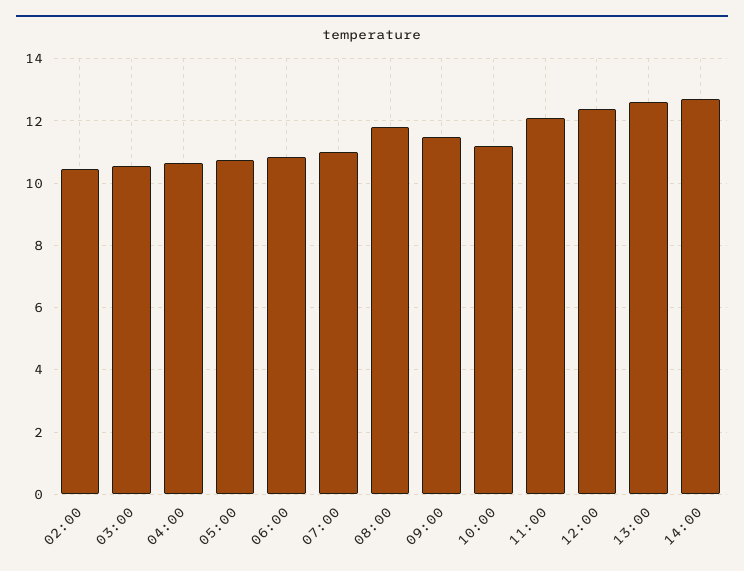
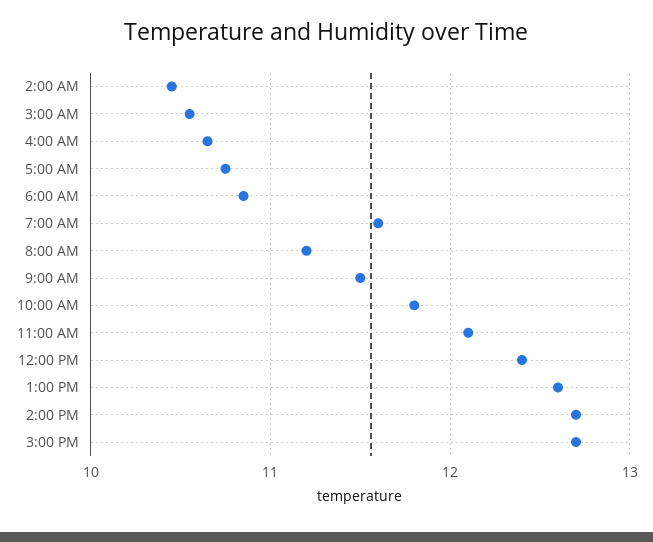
07:00: 11 -> 11.6
08:00: 11.8 -> 11.2
10:00: 11.2 -> 11.8
3:00 PM: none -> 12.7

